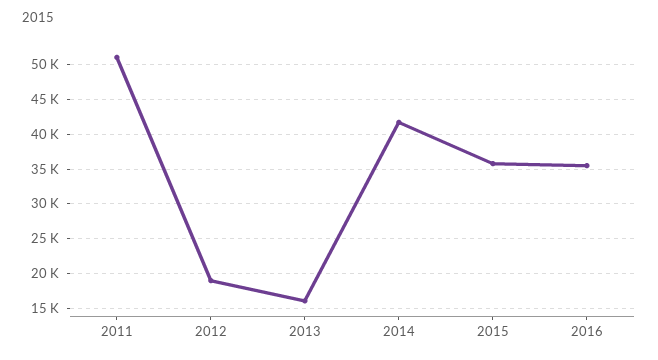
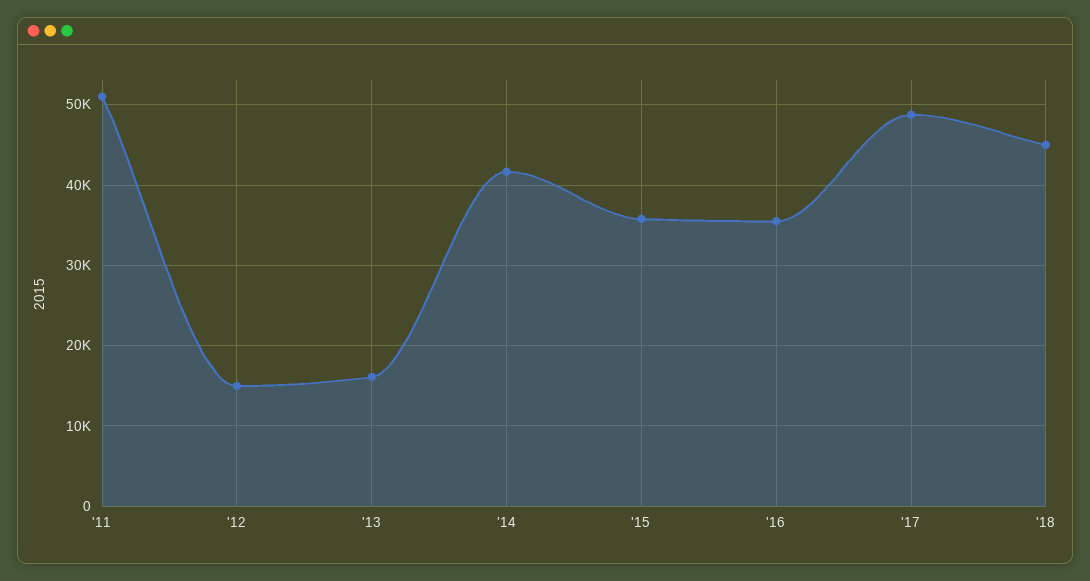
2012: 19000 -> 15000
'17: none -> 49000
'18: none -> 45000

